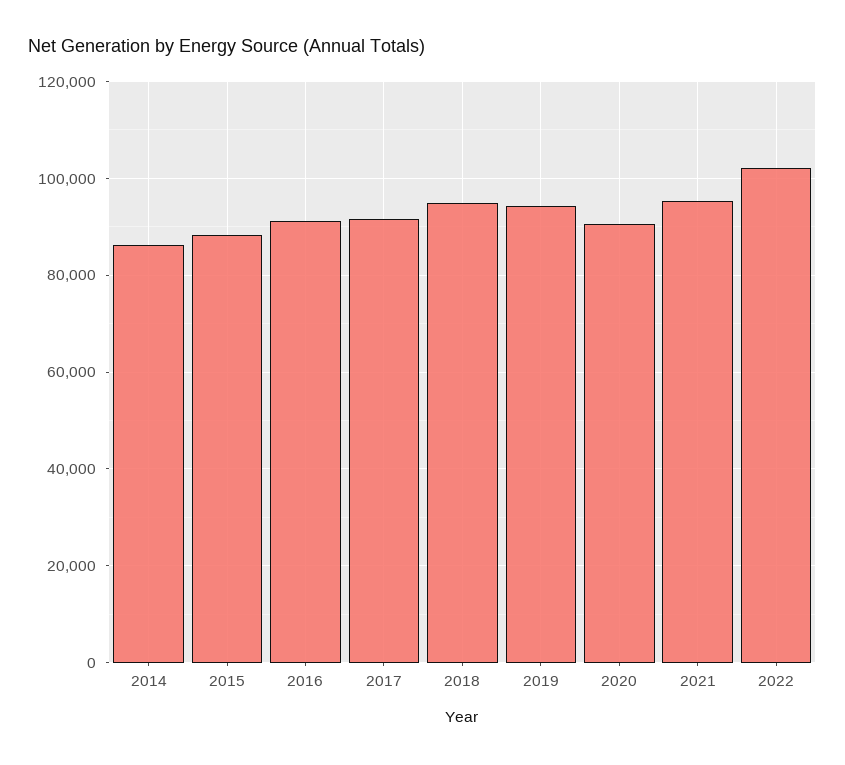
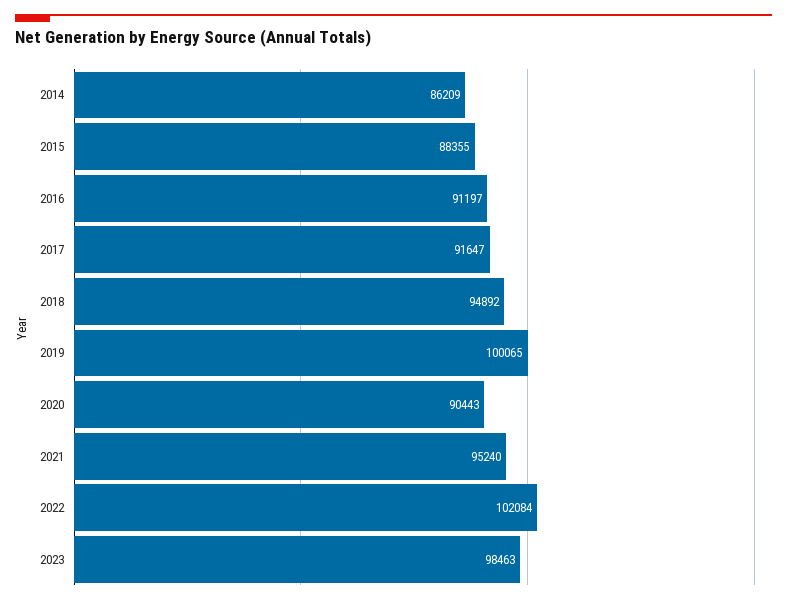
2019: 94000 -> 100065
2023: none -> 98463

